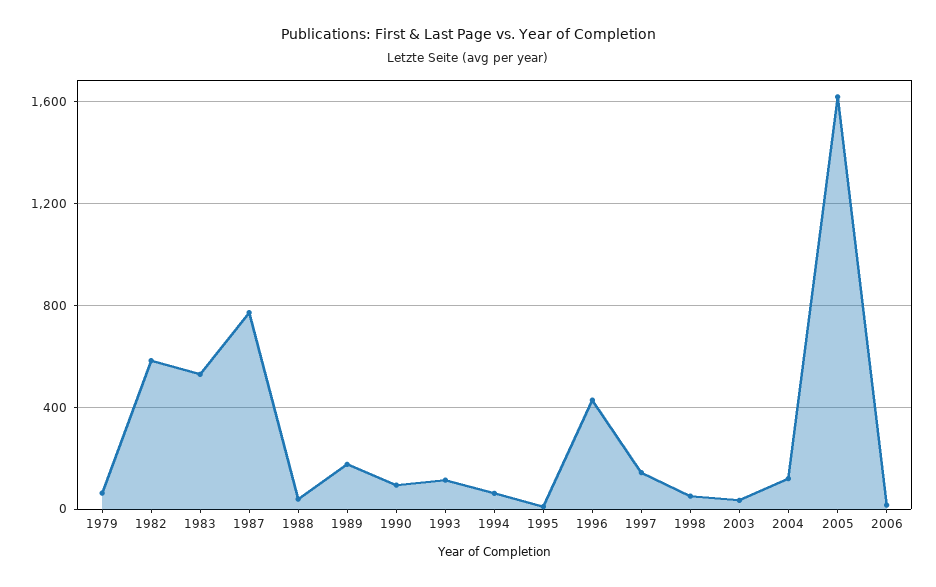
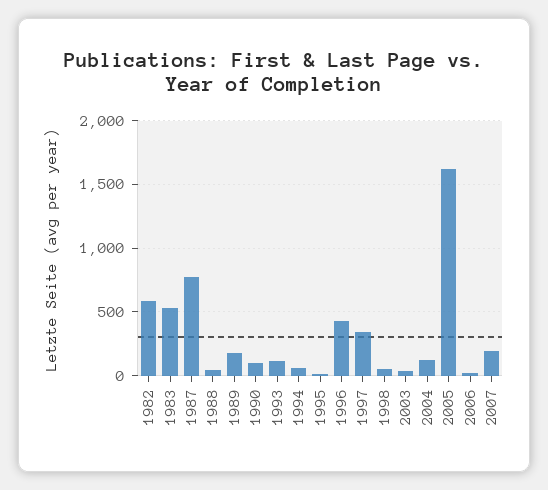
1979: 50 -> none
1997: 150 -> 350
2007: none -> 200

